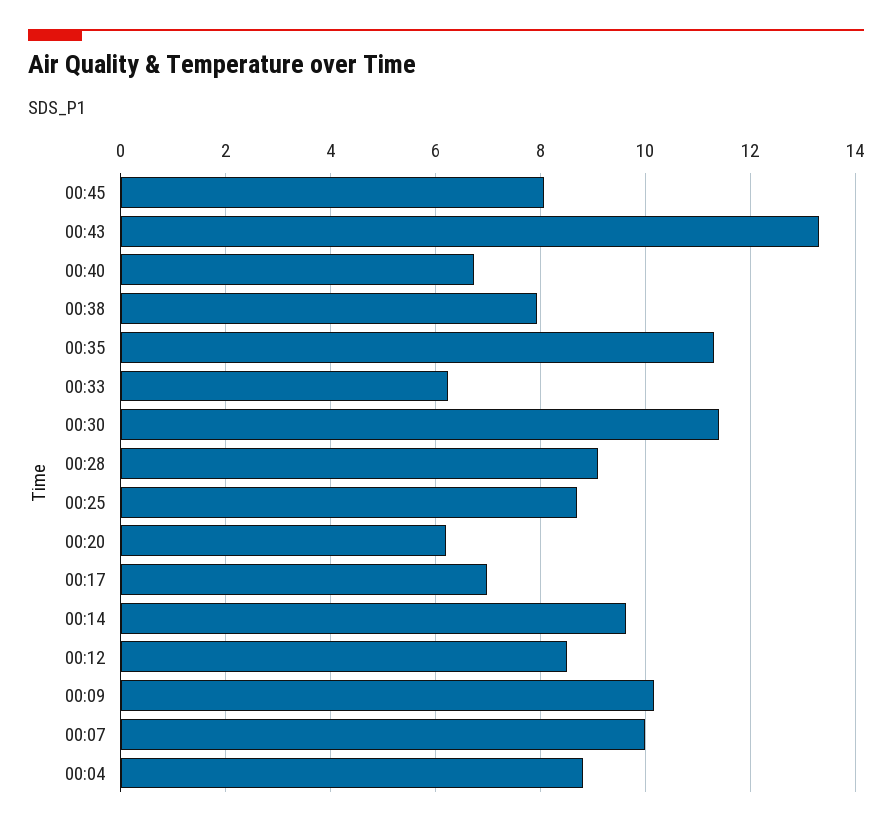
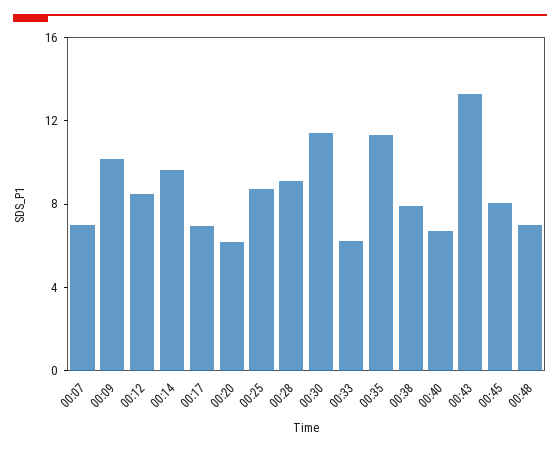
00:07: 10 -> 7
00:04: 8.8 -> none
00:48: none -> 7

